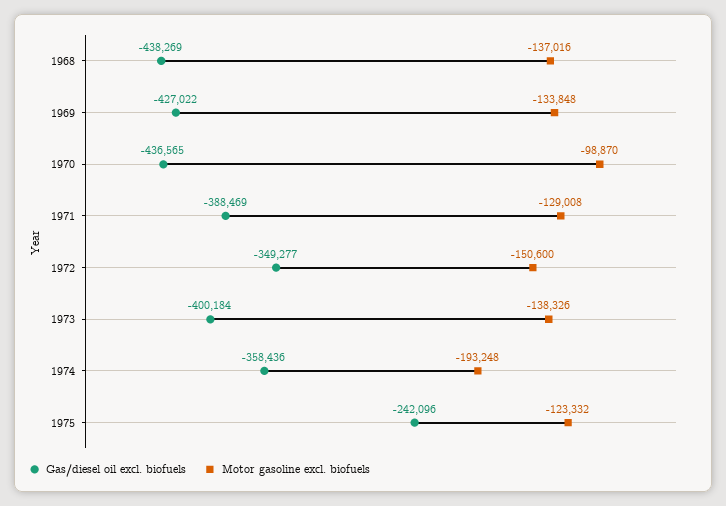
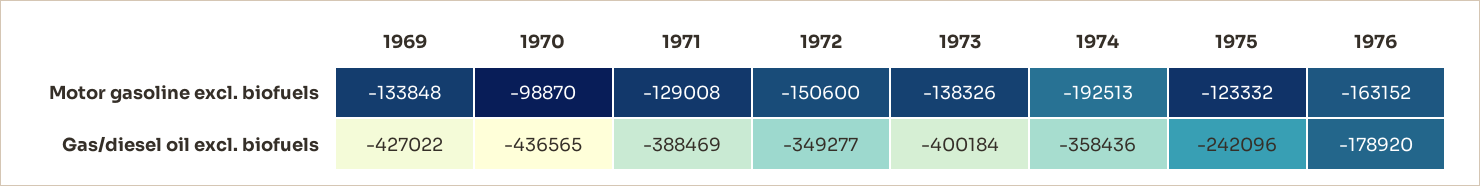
Gas/diesel oil excl. biofuels, 1968: -438269 -> none
Motor gasoline excl. biofuels, 1968: -137016 -> none
Motor gasoline excl. biofuels, 1974: -193248 -> -192513
Motor gasoline excl. biofuels, 1976: none -> -163152
Gas/diesel oil excl. biofuels, 1976: none -> -178920

